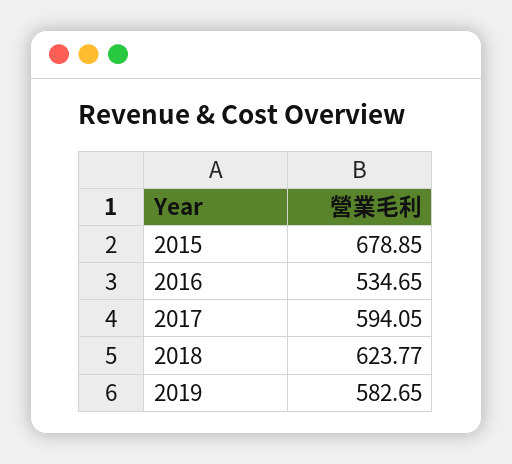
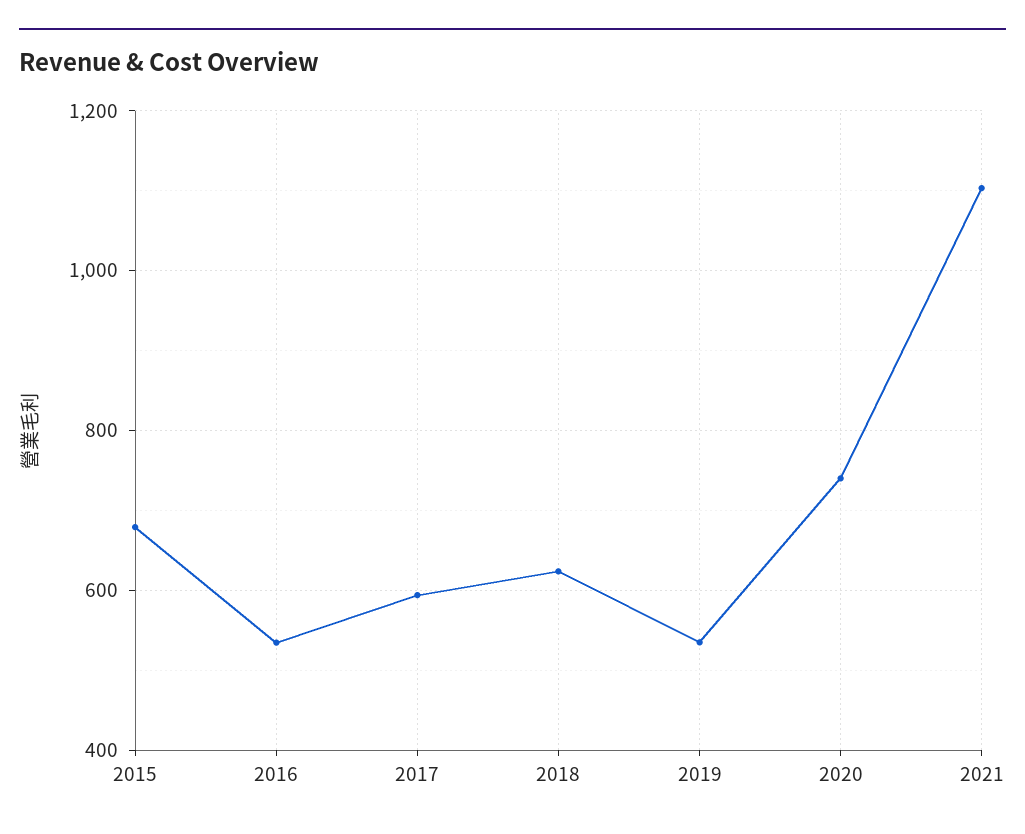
2019: 582.65 -> 540
2020: none -> 740
2021: none -> 1100

